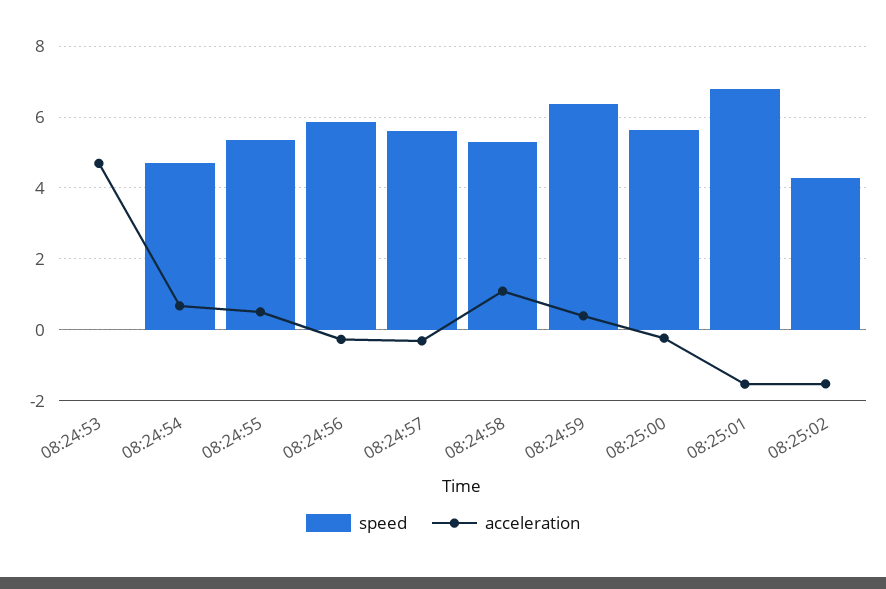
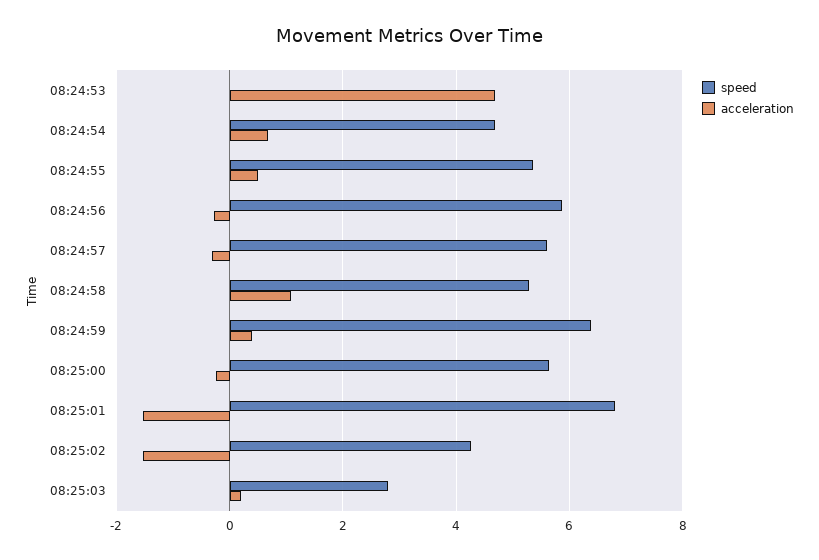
speed, 08:25:03: none -> 2.8
acceleration, 08:25:03: none -> 0.2

